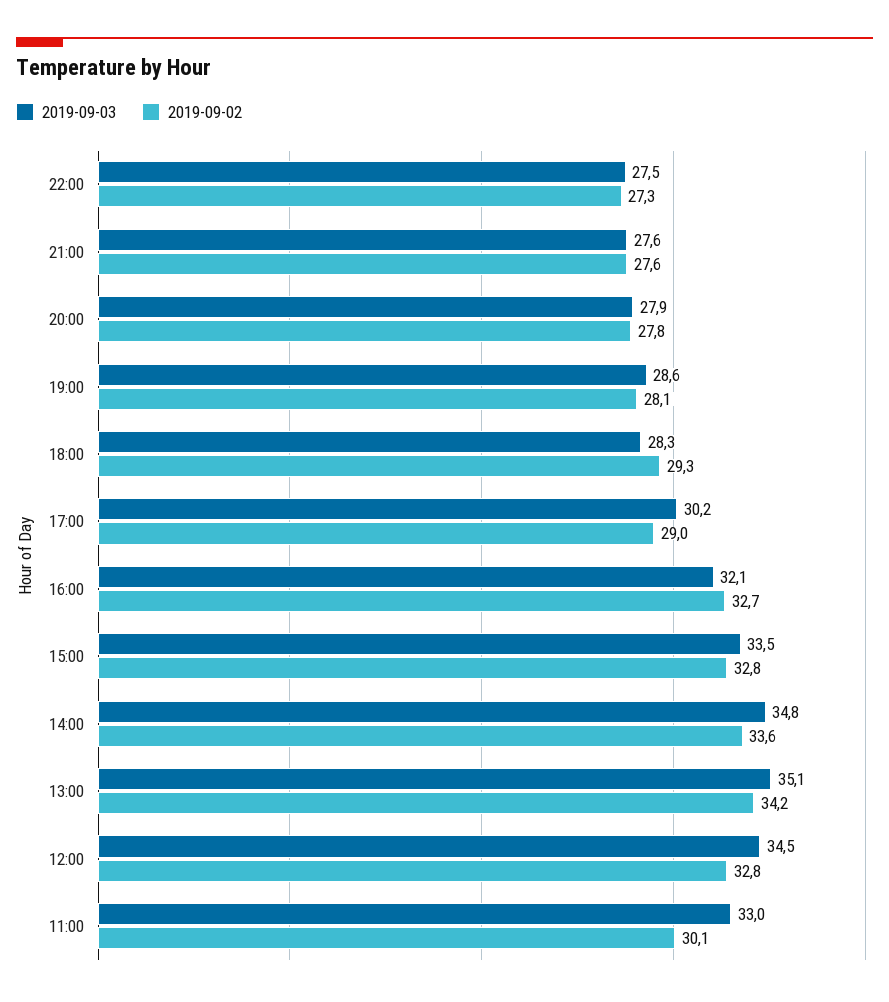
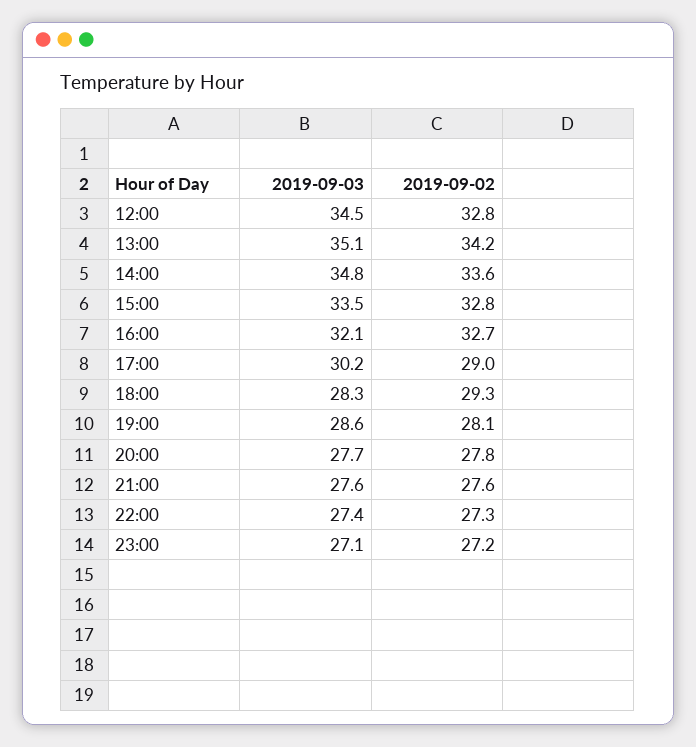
2019-09-03, 22:00: 27.5 -> 27.4
2019-09-03, 20:00: 27.9 -> 27.7
2019-09-03, 11:00: 33 -> none
2019-09-02, 11:00: 30.1 -> none
2019-09-03, 23:00: none -> 27.1
2019-09-02, 23:00: none -> 27.2

